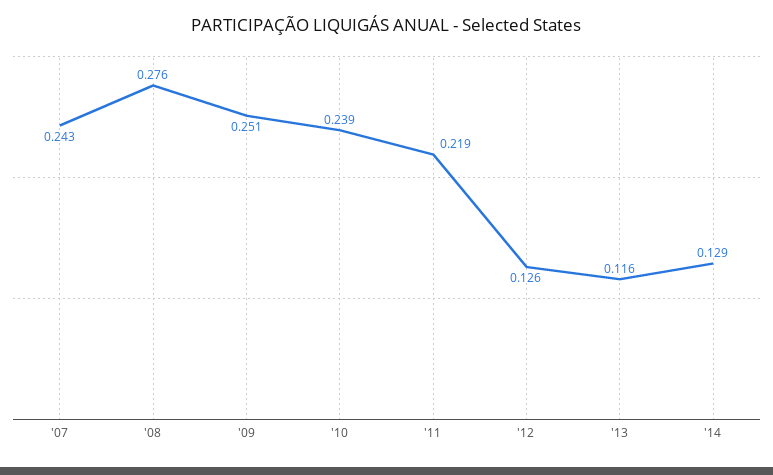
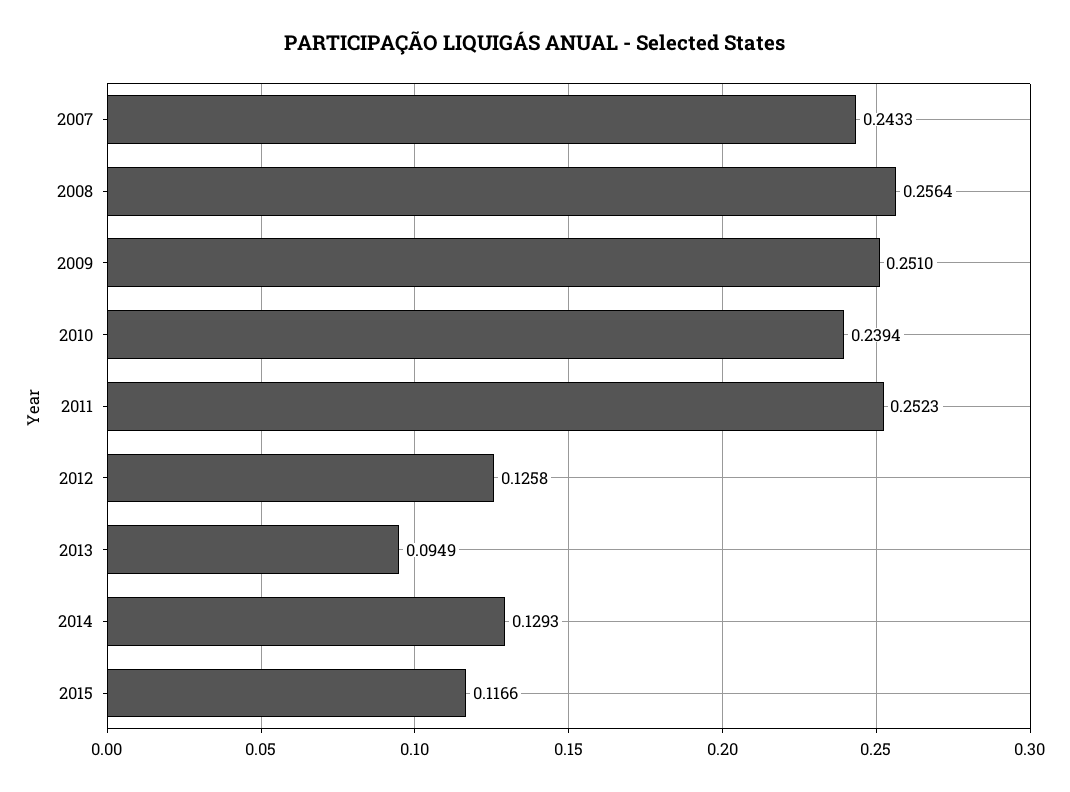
'08: 0.276 -> 0.2564
'11: 0.219 -> 0.2523
'13: 0.116 -> 0.0949
2015: none -> 0.1166

